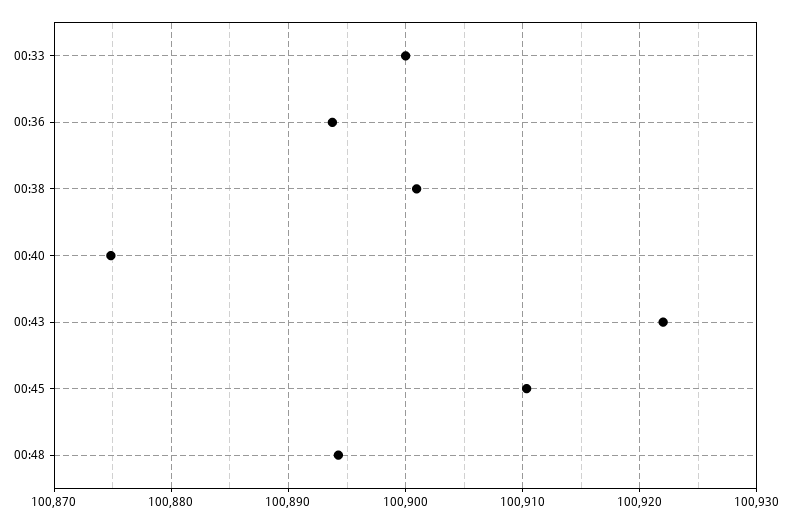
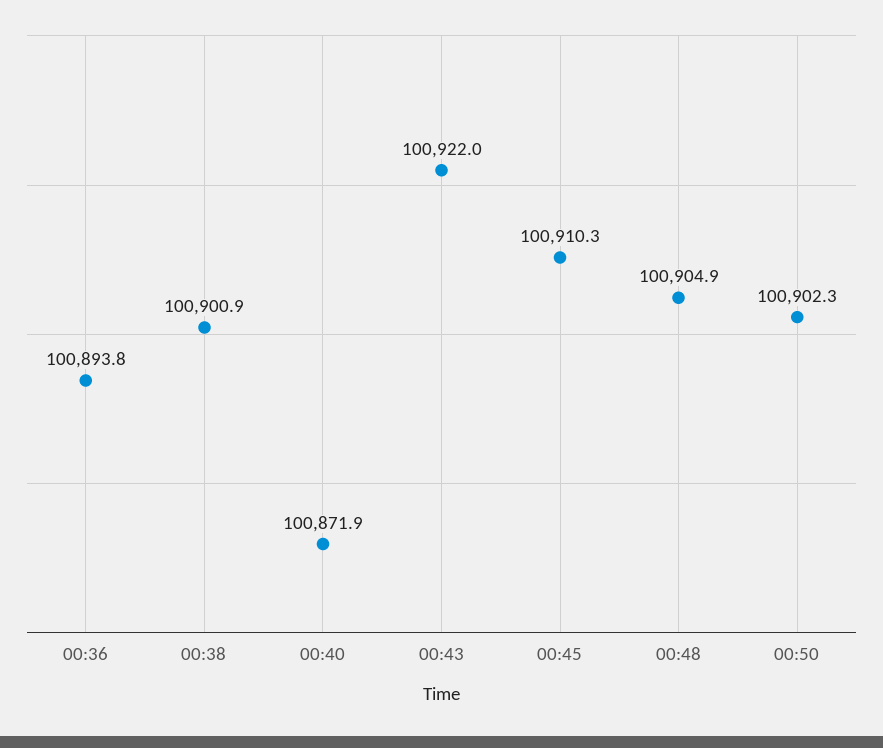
00:33: 100900 -> none
00:40: 100875 -> 100871.9
00:48: 100894 -> 100904.9
00:50: none -> 100902.3

